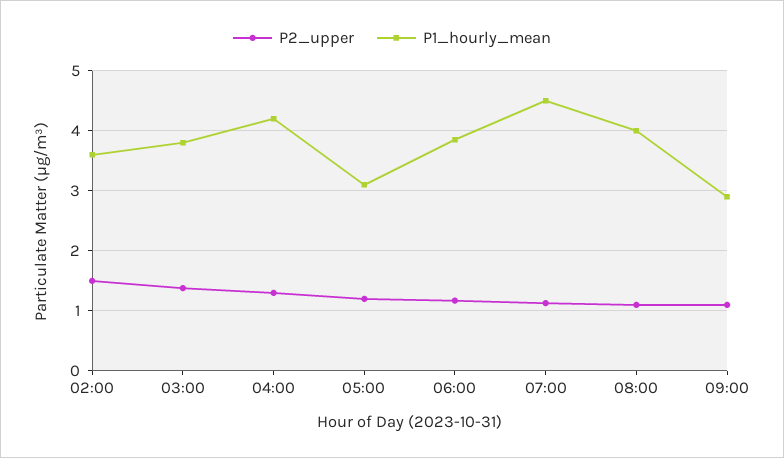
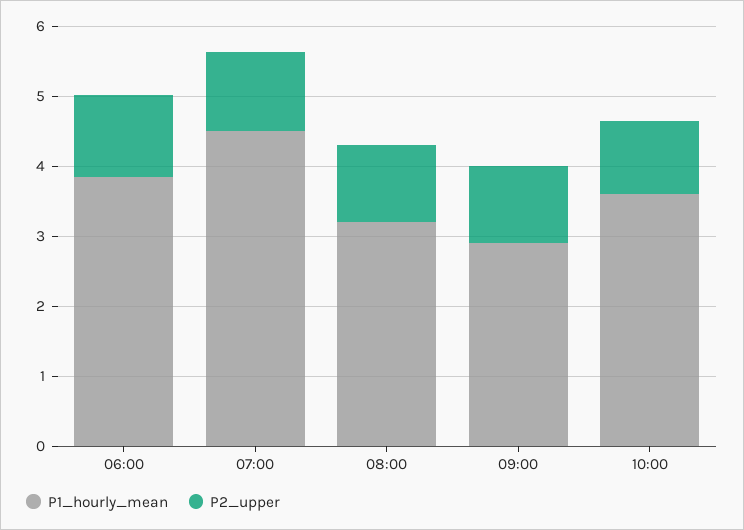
P2_upper, 02:00: 1.5 -> none
P1_hourly_mean, 02:00: 3.6 -> none
P2_upper, 03:00: 1.4 -> none
P1_hourly_mean, 03:00: 3.8 -> none
P2_upper, 04:00: 1.3 -> none
P1_hourly_mean, 04:00: 4.2 -> none
P2_upper, 05:00: 1.2 -> none
P1_hourly_mean, 05:00: 3.1 -> none
P1_hourly_mean, 08:00: 4 -> 3.2
P1_hourly_mean, 10:00: none -> 3.6
P2_upper, 10:00: none -> 1

